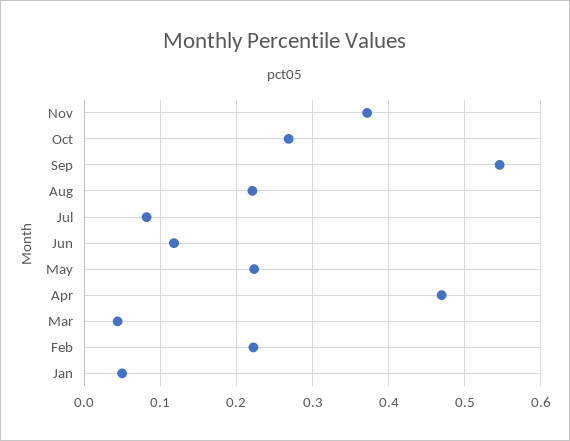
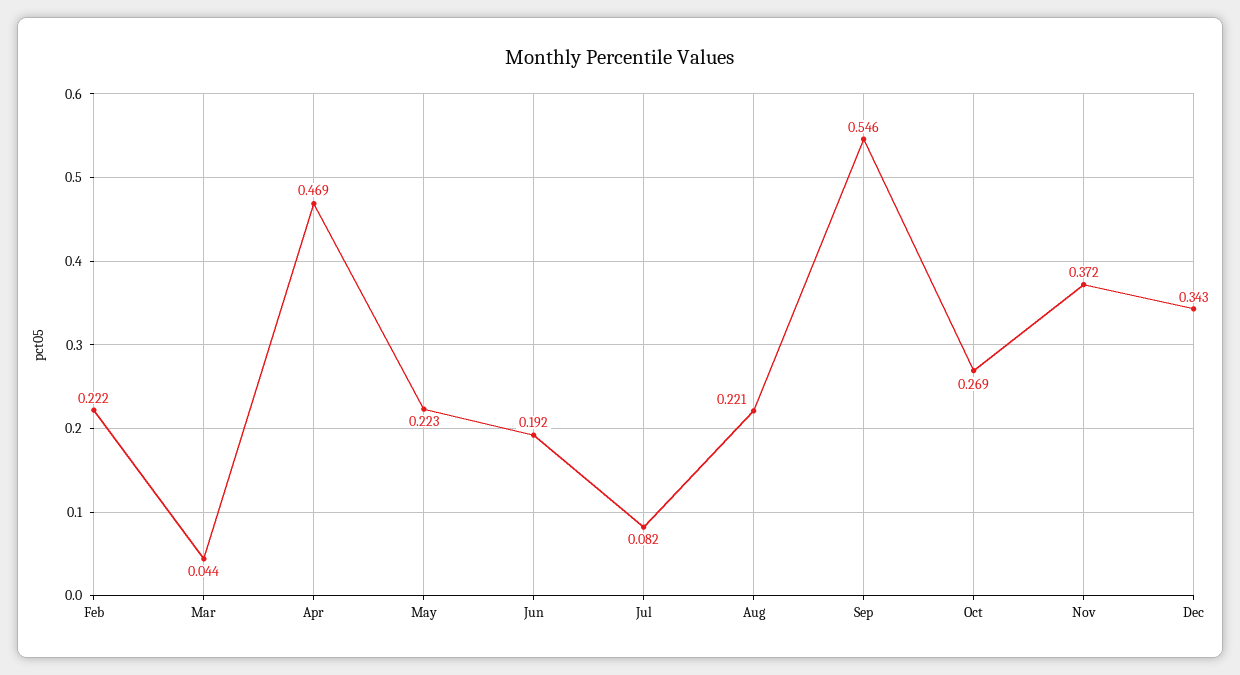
Jun: 0.12 -> 0.192
Jan: 0.05 -> none
Dec: none -> 0.343

